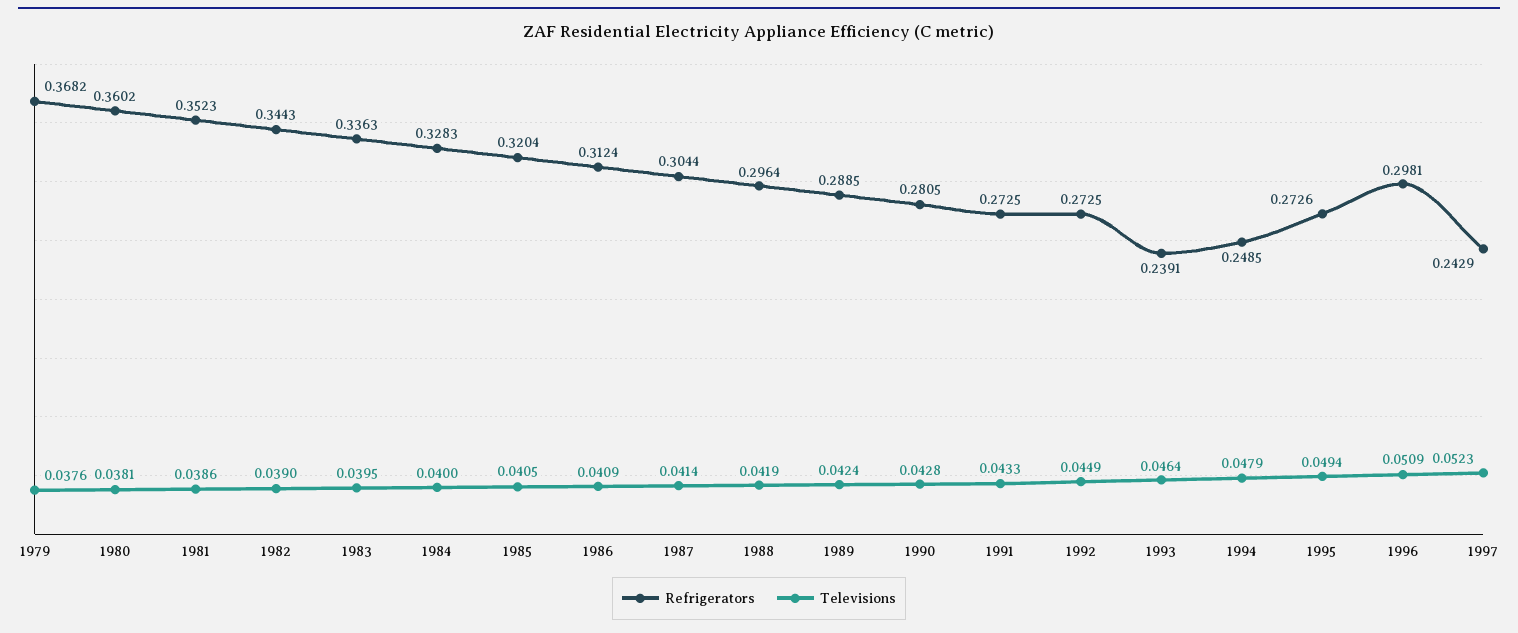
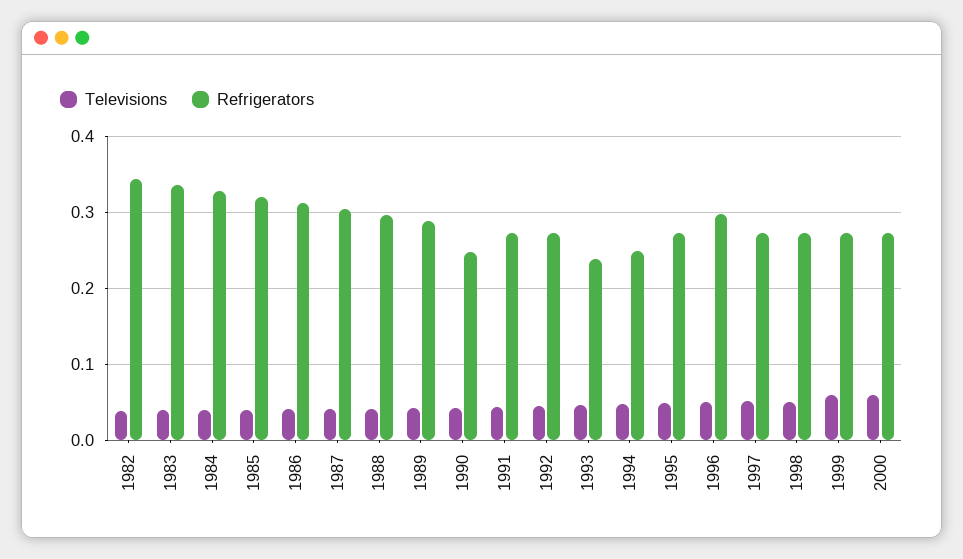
Refrigerators, 1979: 0.3682 -> none
Televisions, 1979: 0.0376 -> none
Refrigerators, 1980: 0.3602 -> none
Televisions, 1980: 0.0381 -> none
Refrigerators, 1981: 0.3523 -> none
Televisions, 1981: 0.0386 -> none
Refrigerators, 1990: 0.2805 -> 0.25
Refrigerators, 1997: 0.2429 -> 0.27
Televisions, 1998: none -> 0.05
Refrigerators, 1998: none -> 0.27
Televisions, 1999: none -> 0.06
Refrigerators, 1999: none -> 0.27
Televisions, 2000: none -> 0.06
Refrigerators, 2000: none -> 0.27

